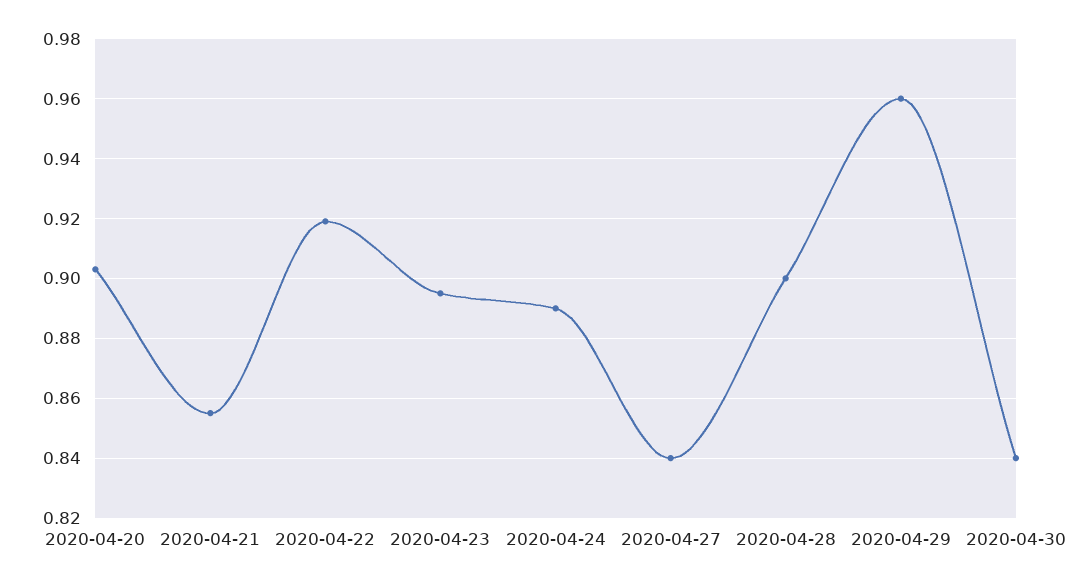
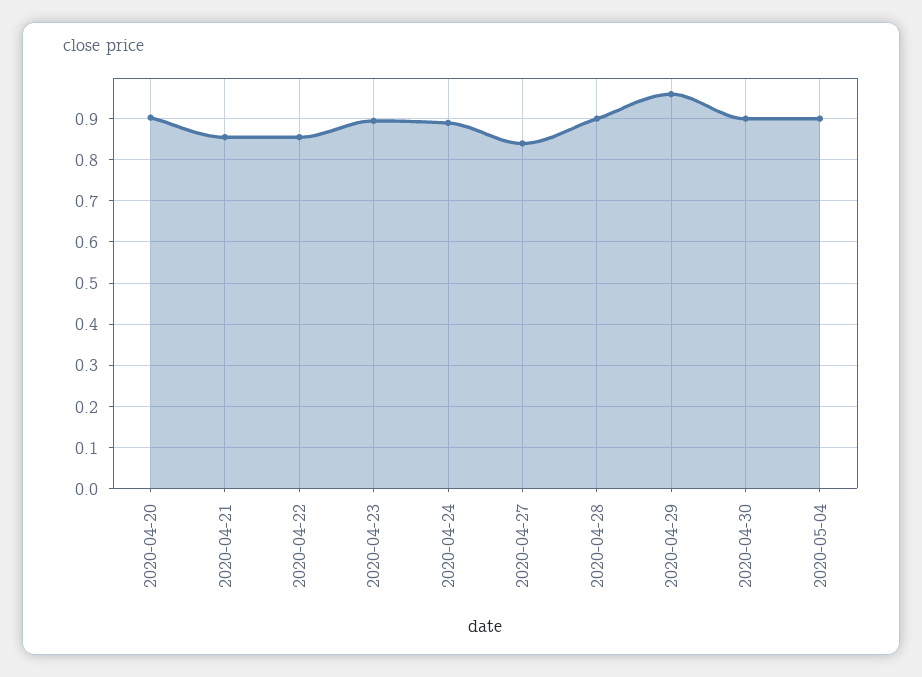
2020-04-22: 0.92 -> 0.86
2020-04-30: 0.84 -> 0.9
2020-05-04: none -> 0.9

